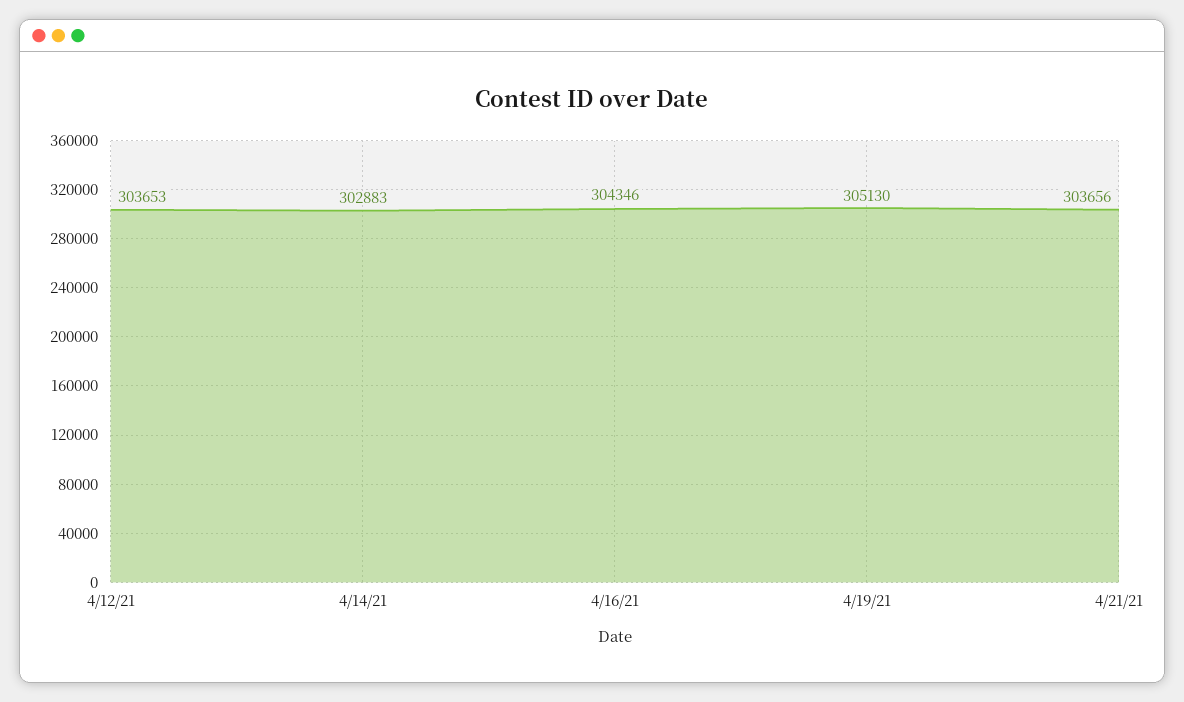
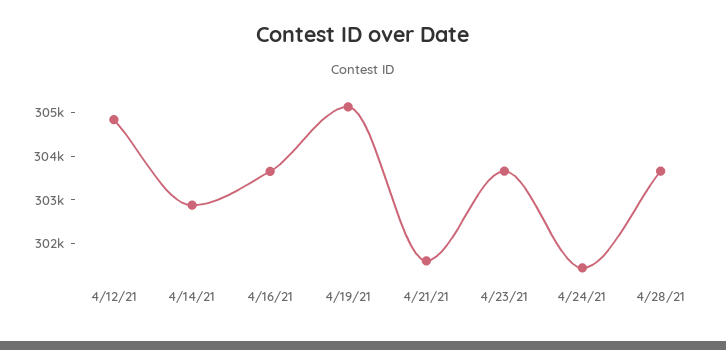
4/12/21: 303653 -> 304800
4/16/21: 304346 -> 303600
4/21/21: 303656 -> 301600
4/23/21: none -> 303600
4/24/21: none -> 301400
4/28/21: none -> 303600

